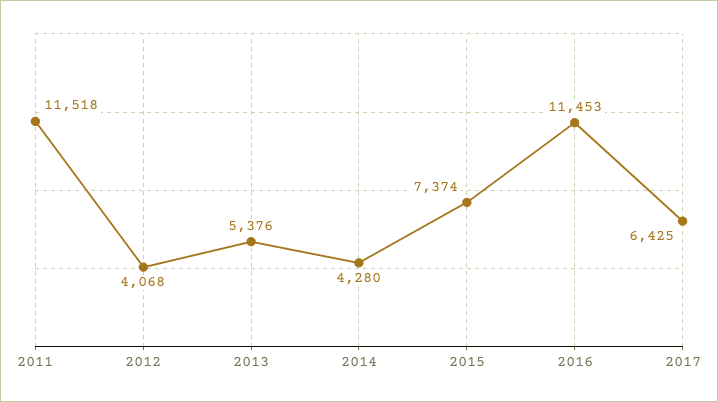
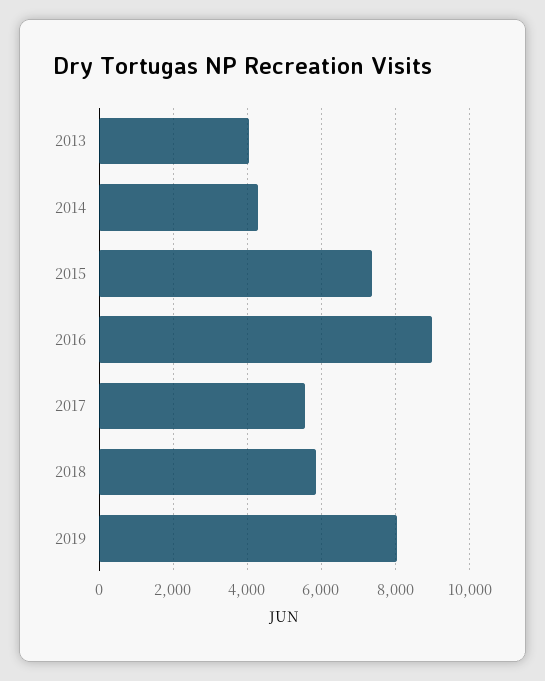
2011: 11518 -> none
2012: 4068 -> none
2013: 5376 -> 4000
2016: 11453 -> 9000
2017: 6425 -> 5600
2018: none -> 5800
2019: none -> 8000

